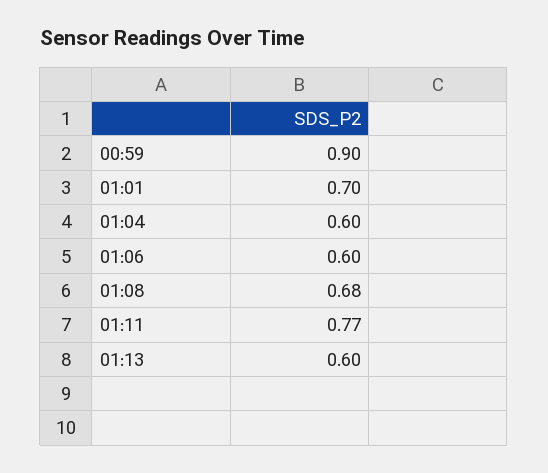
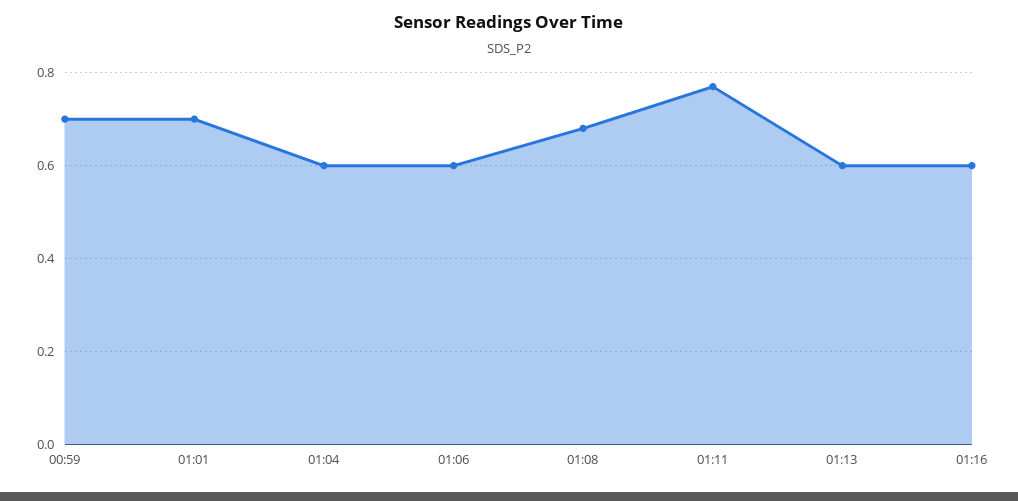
00:59: 0.9 -> 0.7
01:16: none -> 0.6

